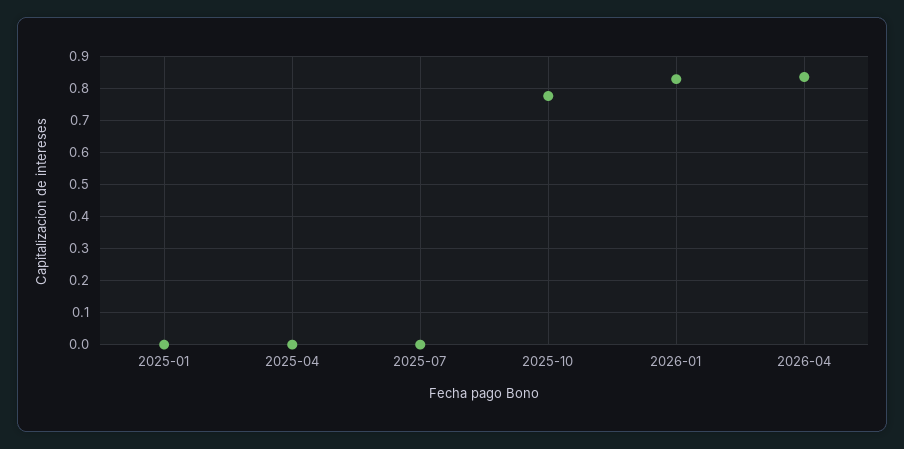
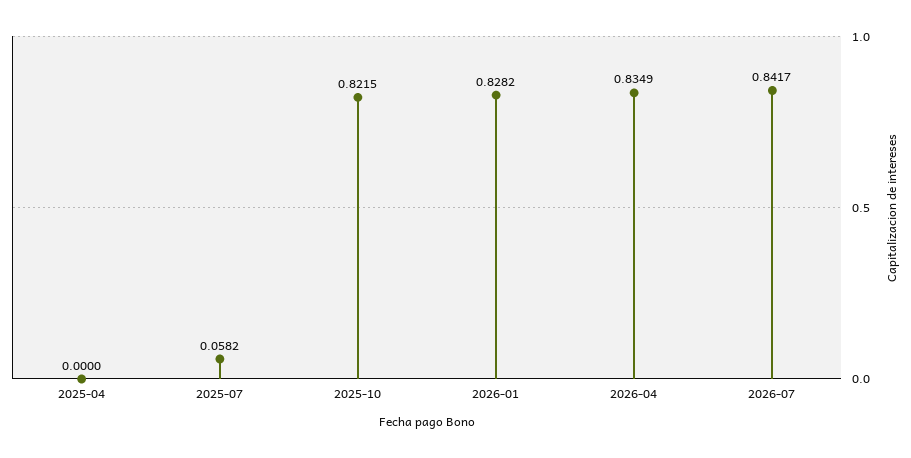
2025-01: 0 -> none
2025-07: 0 -> 0.0582
2025-10: 0.78 -> 0.8215
2026-07: none -> 0.8417

